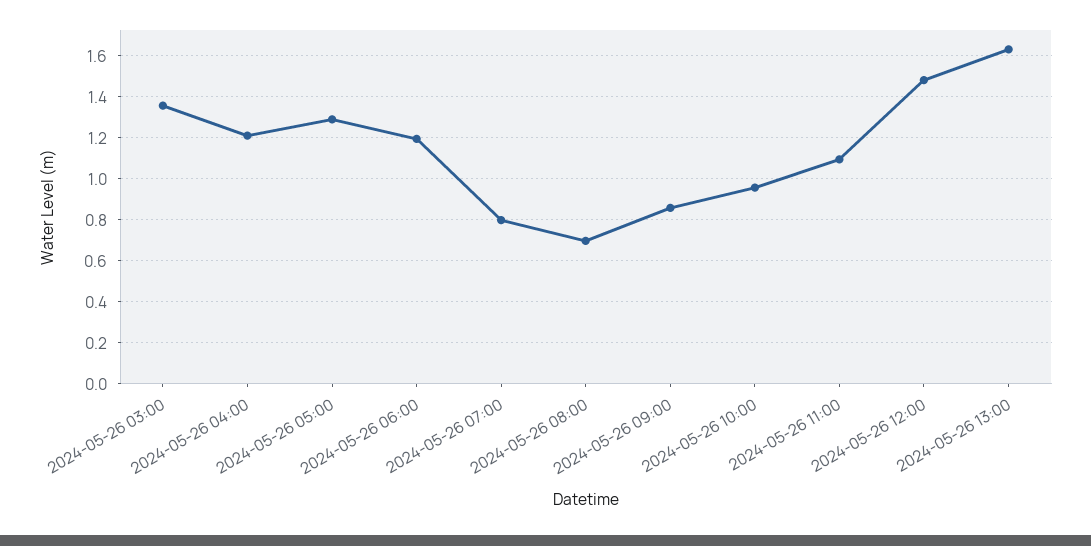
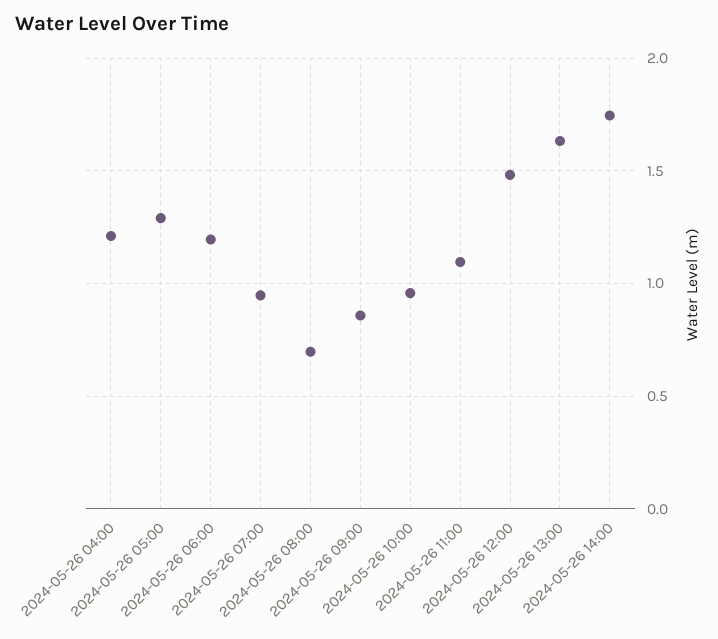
2024-05-26 03:00: 1.35 -> none
2024-05-26 07:00: 0.8 -> 0.95
2024-05-26 14:00: none -> 1.75

